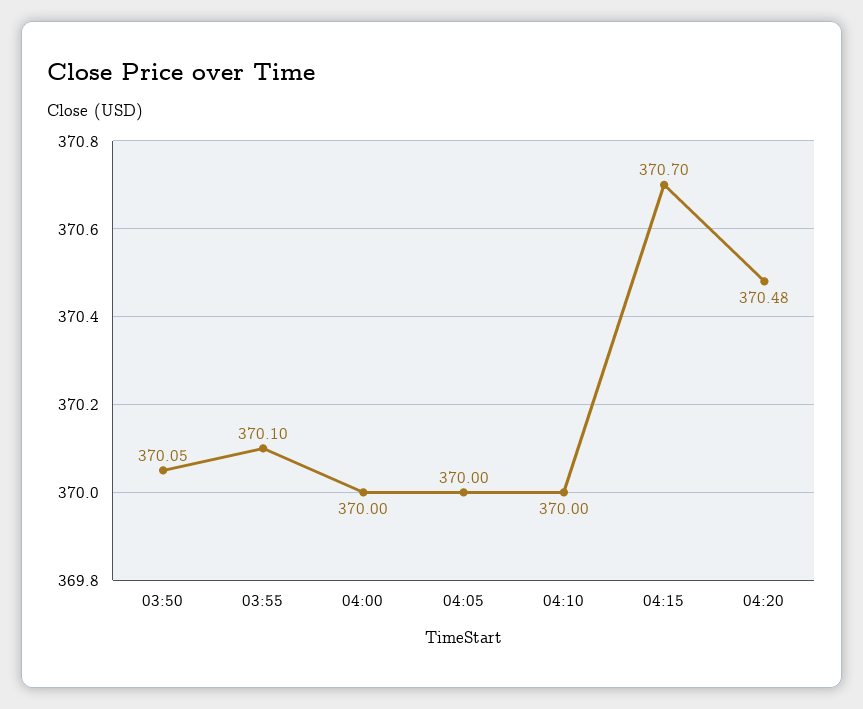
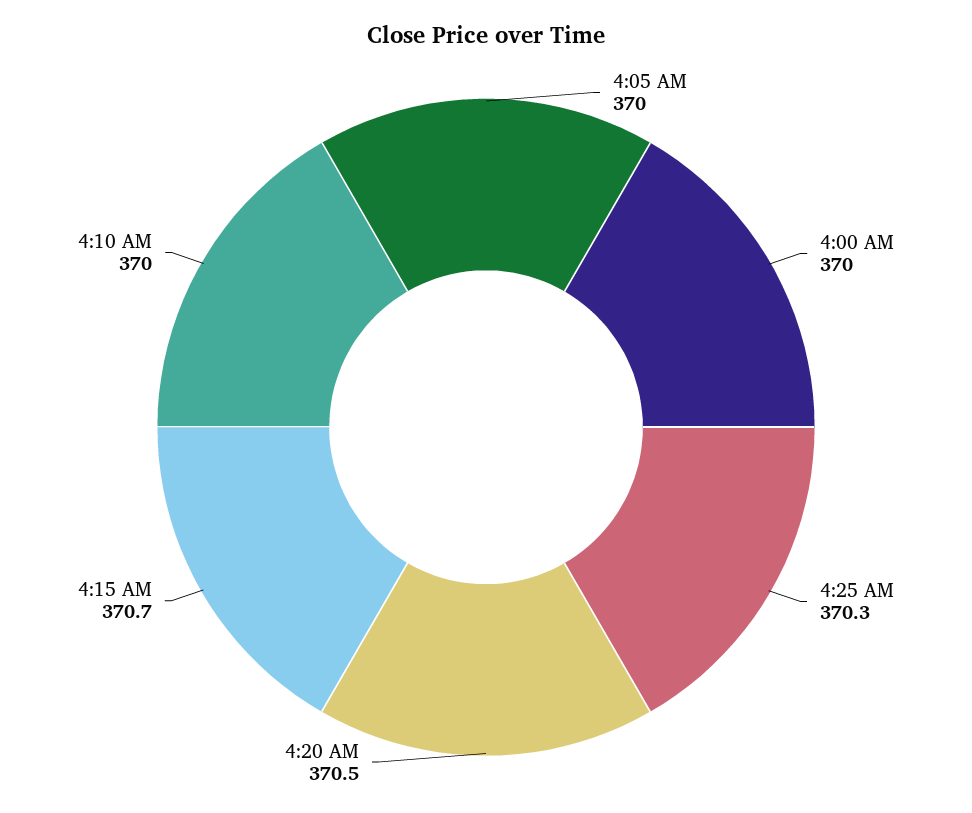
03:50: 370.05 -> none
03:55: 370.1 -> none
04:20: 370.48 -> 370.5
4:25 AM: none -> 370.3

